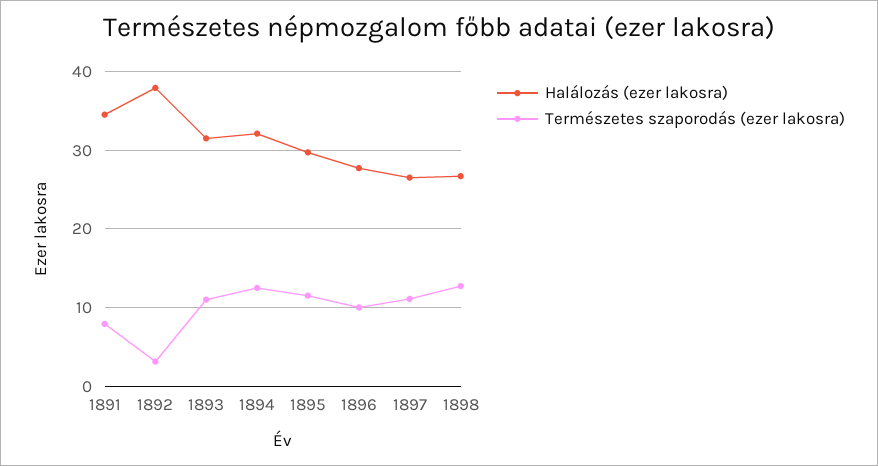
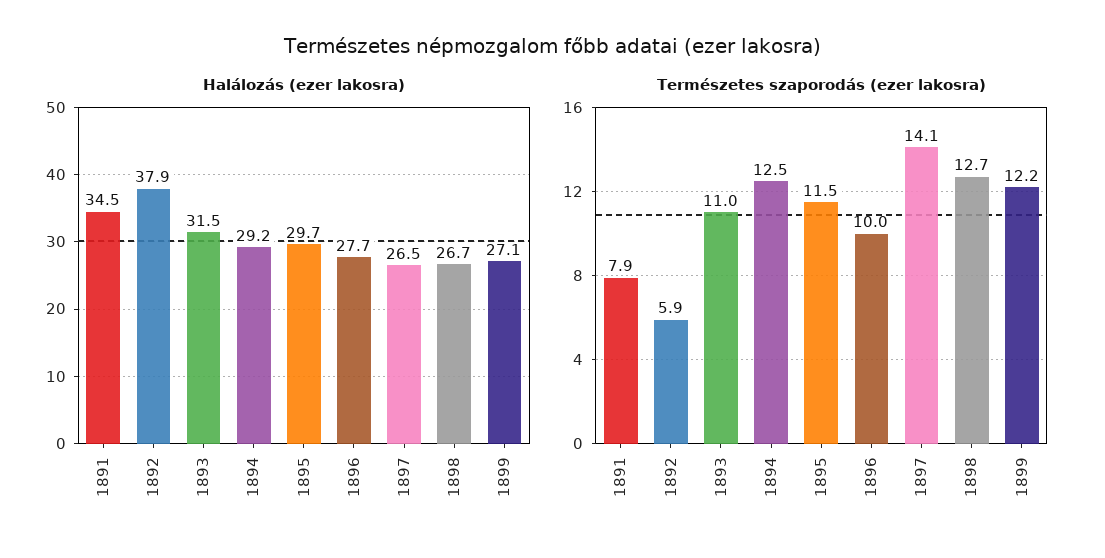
Természetes szaporodás (ezer lakosra), 1892: 3 -> 5.9
Halálozás (ezer lakosra), 1894: 32 -> 29.2
Természetes szaporodás (ezer lakosra), 1897: 11 -> 14.1
Halálozás (ezer lakosra), 1899: none -> 27.1
Természetes szaporodás (ezer lakosra), 1899: none -> 12.2

